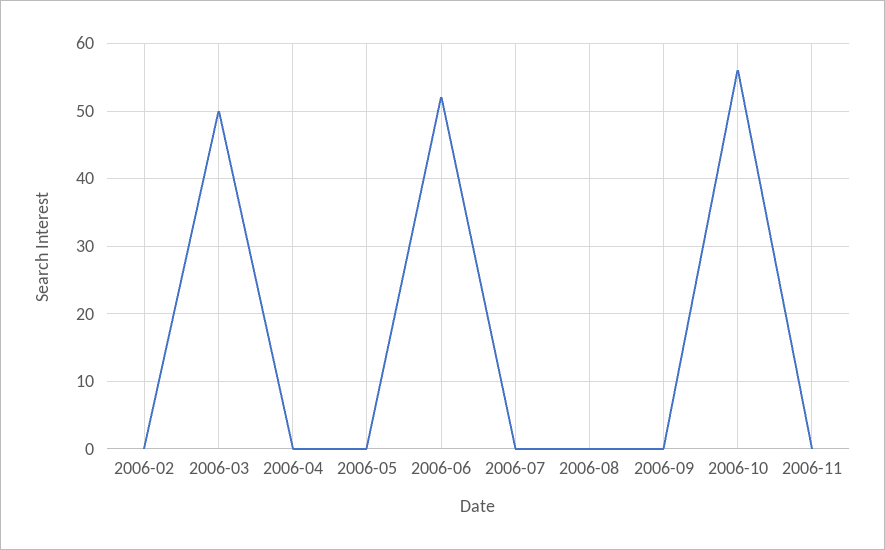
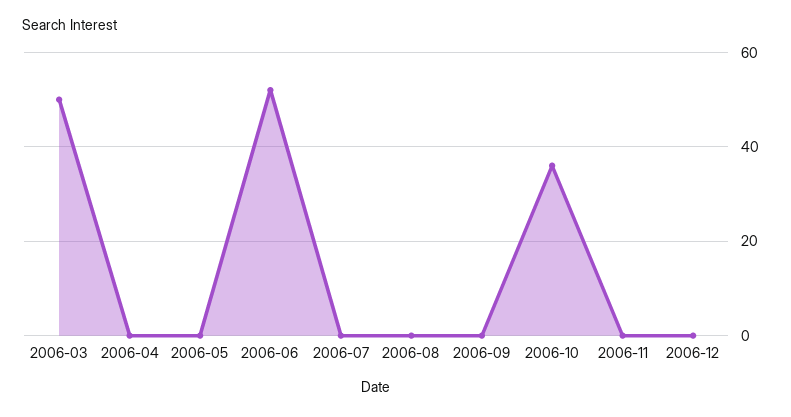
2006-02: 0 -> none
2006-10: 56 -> 35
2006-12: none -> 0

